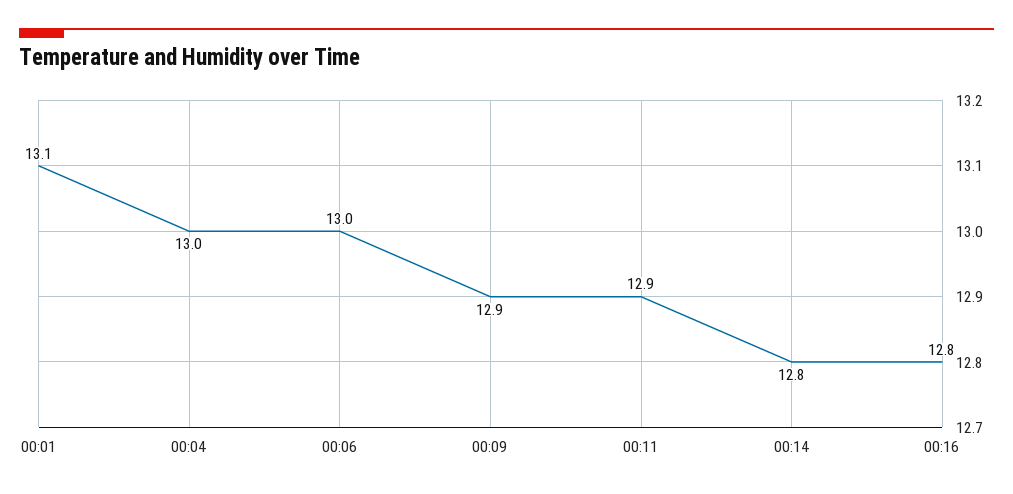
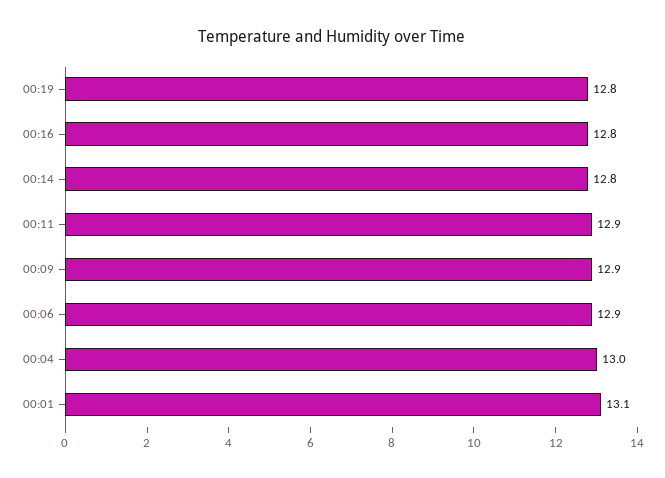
00:06: 13 -> 12.9
00:19: none -> 12.8

